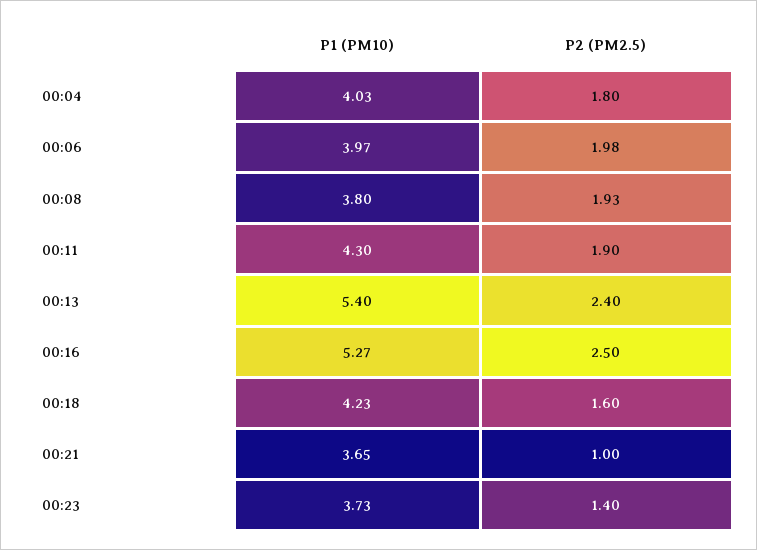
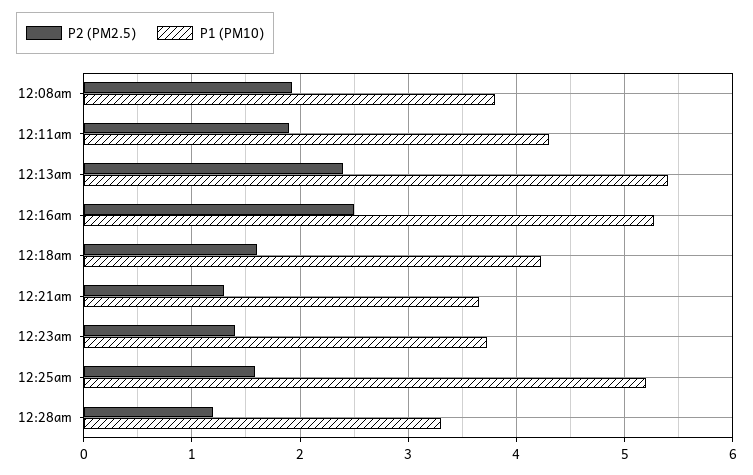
P1 (PM10), 00:04: 4.03 -> none
P2 (PM2.5), 00:04: 1.8 -> none
P1 (PM10), 00:06: 3.97 -> none
P2 (PM2.5), 00:06: 1.98 -> none
P2 (PM2.5), 00:21: 1 -> 1.3
P2 (PM2.5), 12:25am: none -> 1.6
P1 (PM10), 12:25am: none -> 5.2
P2 (PM2.5), 12:28am: none -> 1.2
P1 (PM10), 12:28am: none -> 3.3

